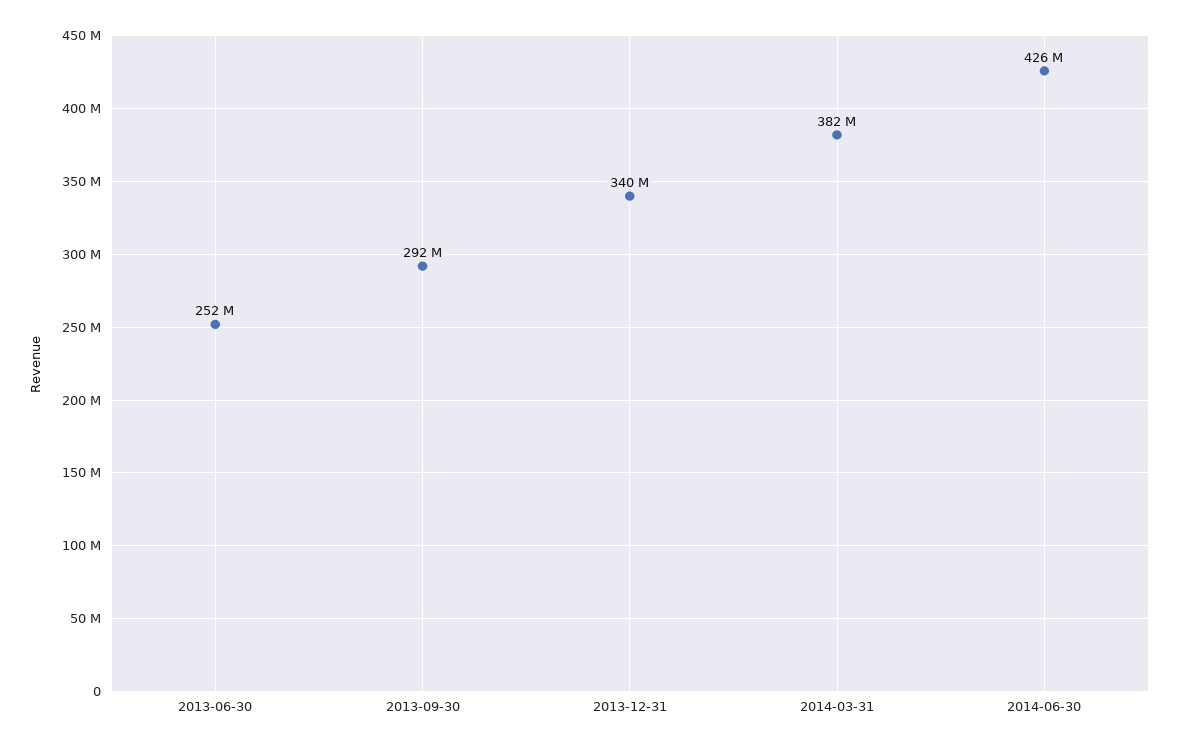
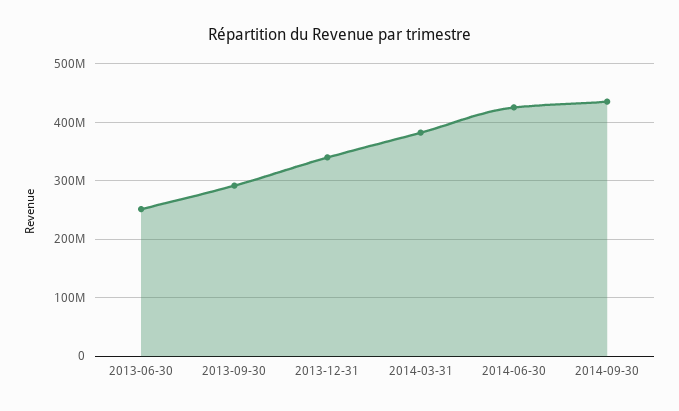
2014-09-30: none -> 440000000

